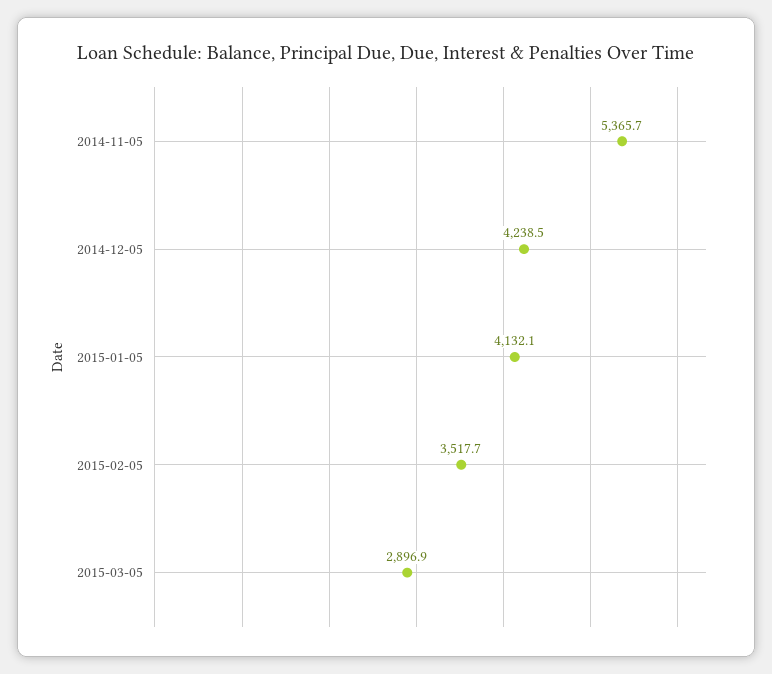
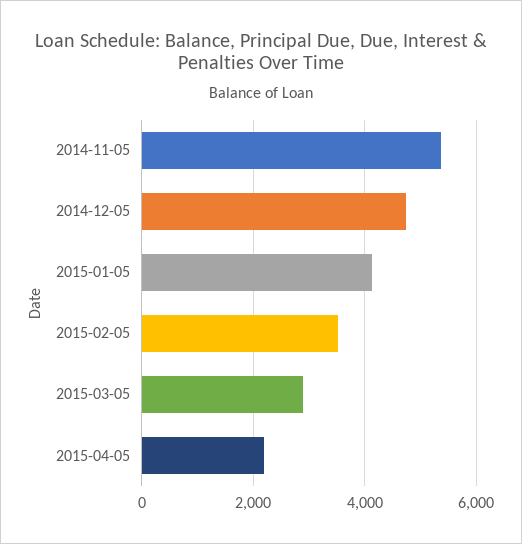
2014-12-05: 4238.5 -> 4800
2015-04-05: none -> 2200

